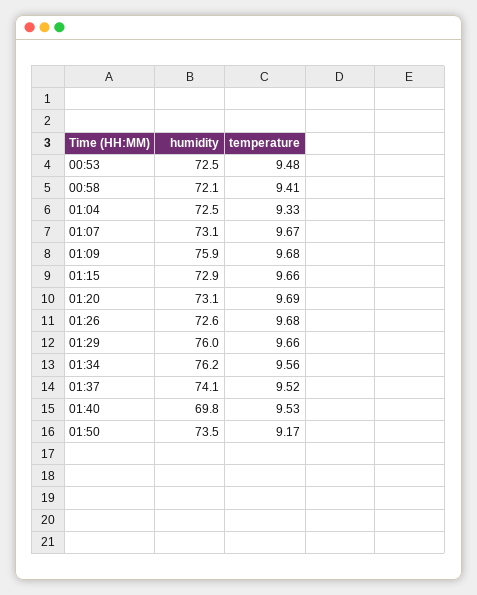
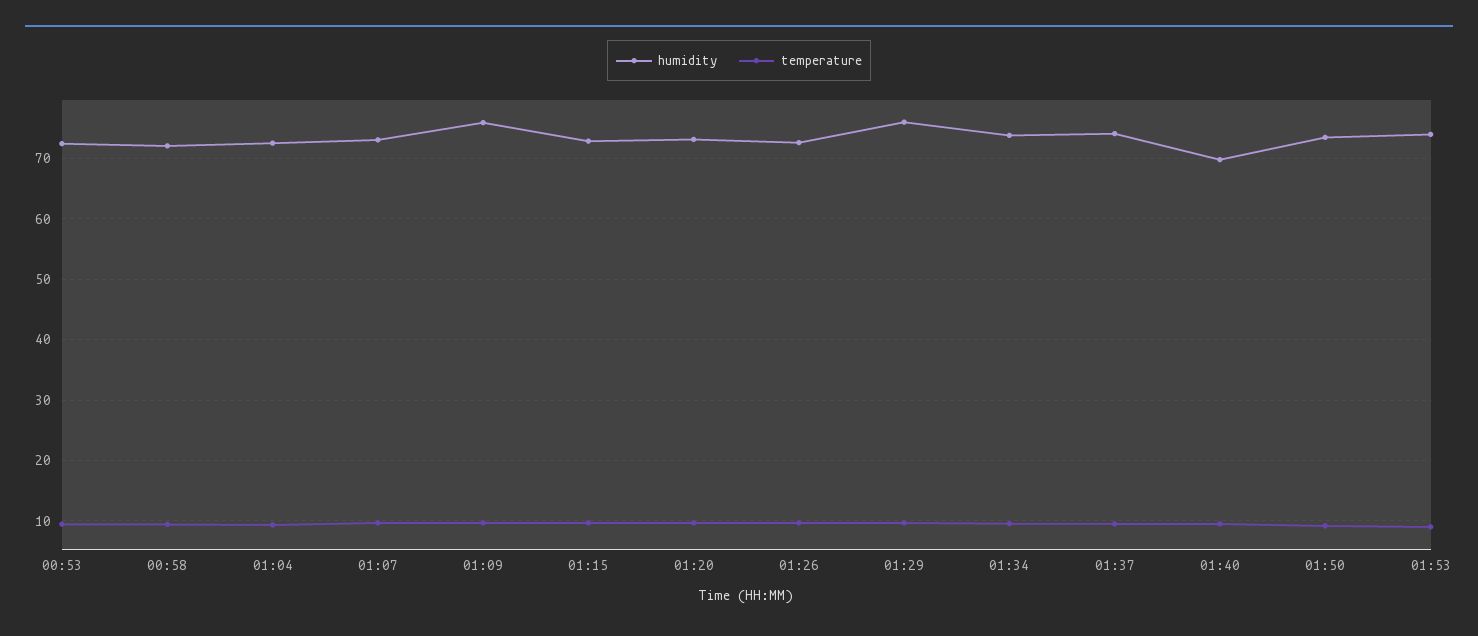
humidity, 01:34: 76.2 -> 74
humidity, 01:53: none -> 74
temperature, 01:53: none -> 9

